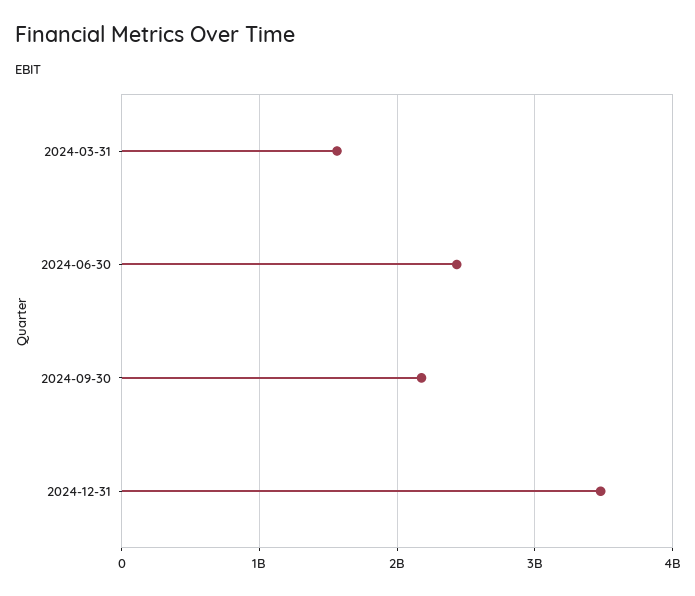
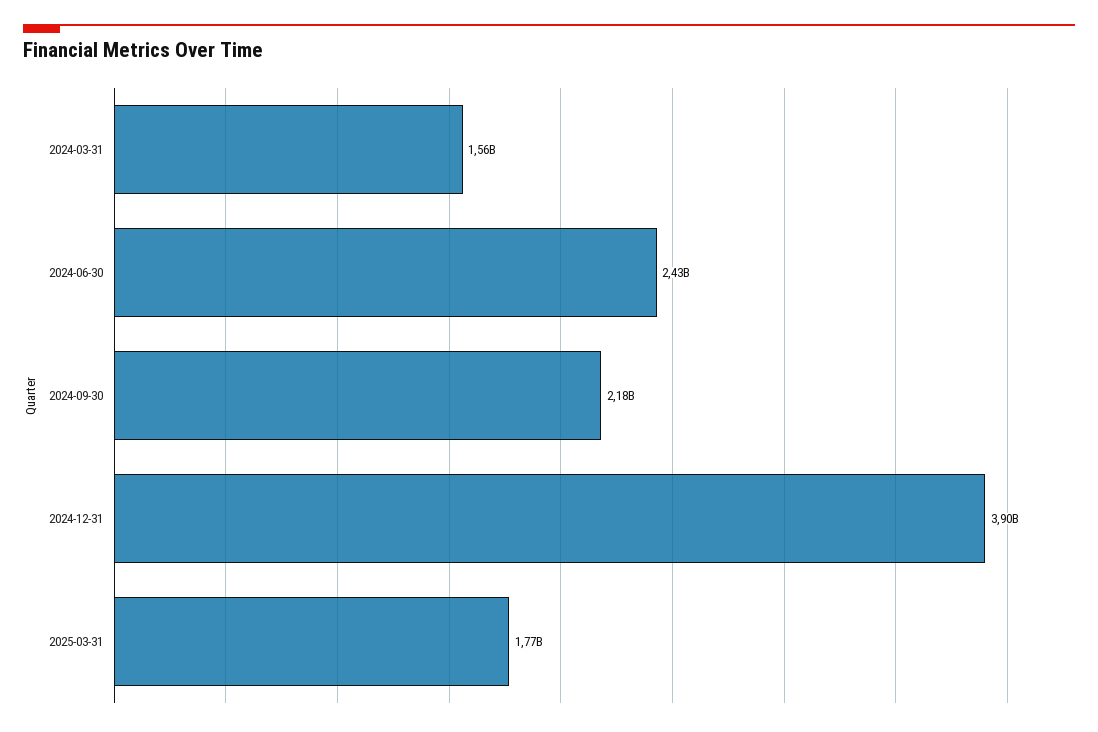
2024-12-31: 3500000000 -> 3900000000
2025-03-31: none -> 1770000000

